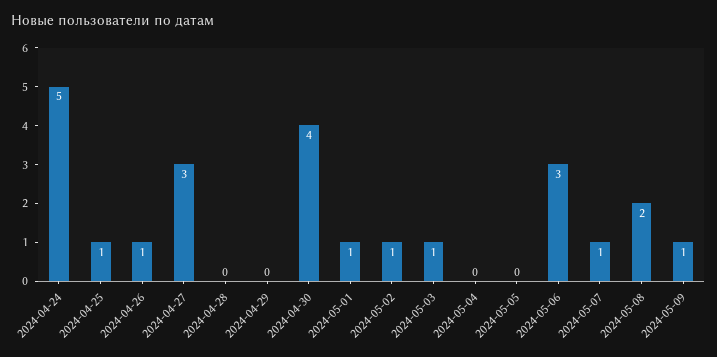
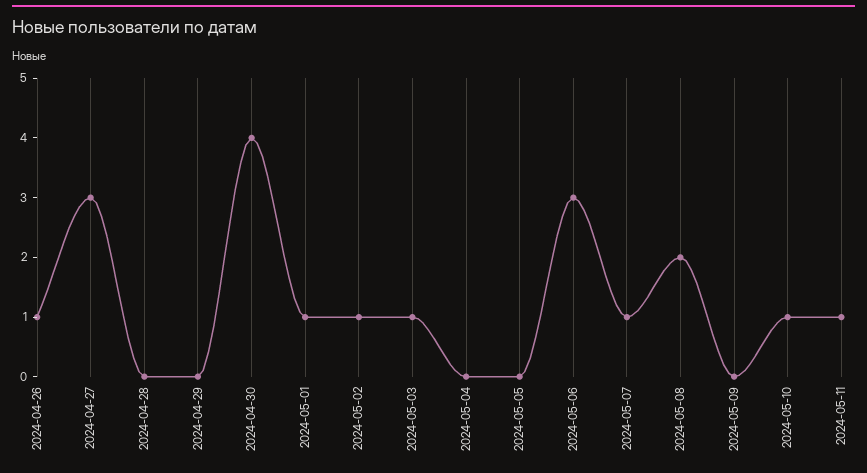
2024-04-24: 5 -> none
2024-04-25: 1 -> none
2024-05-09: 1 -> 0
2024-05-10: none -> 1
2024-05-11: none -> 1

